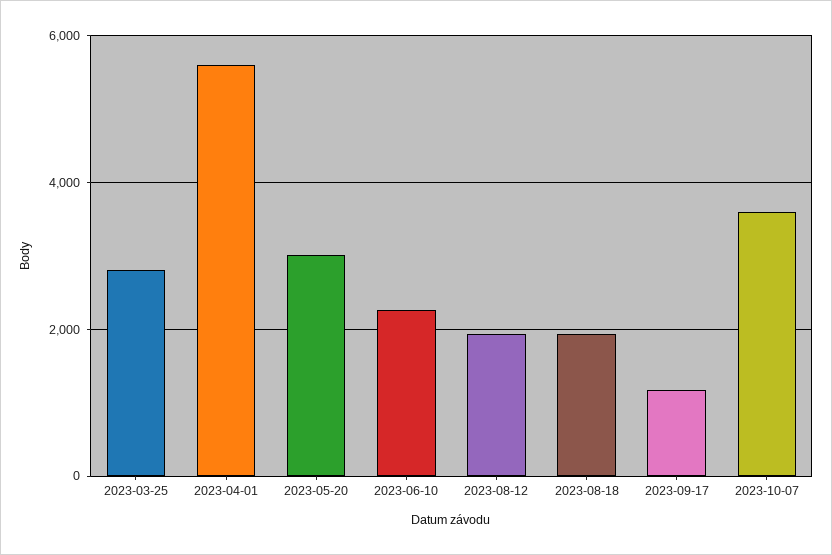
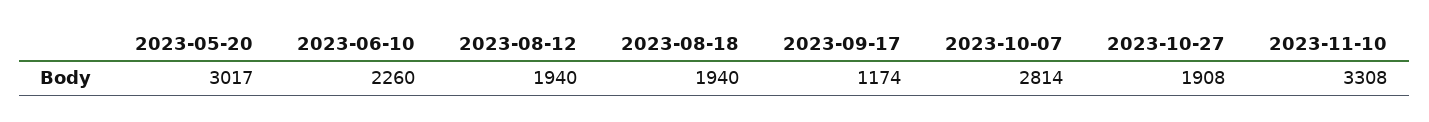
2023-03-25: 2800 -> none
2023-04-01: 5600 -> none
2023-10-07: 3600 -> 2814
2023-10-27: none -> 1908
2023-11-10: none -> 3308

